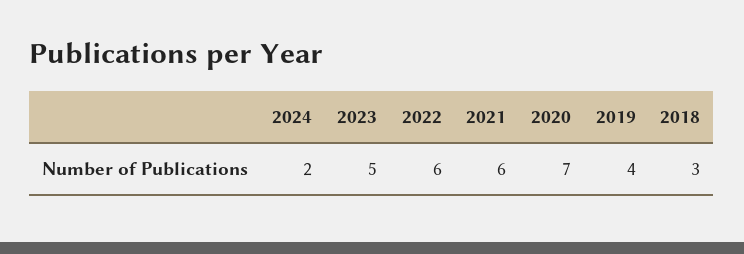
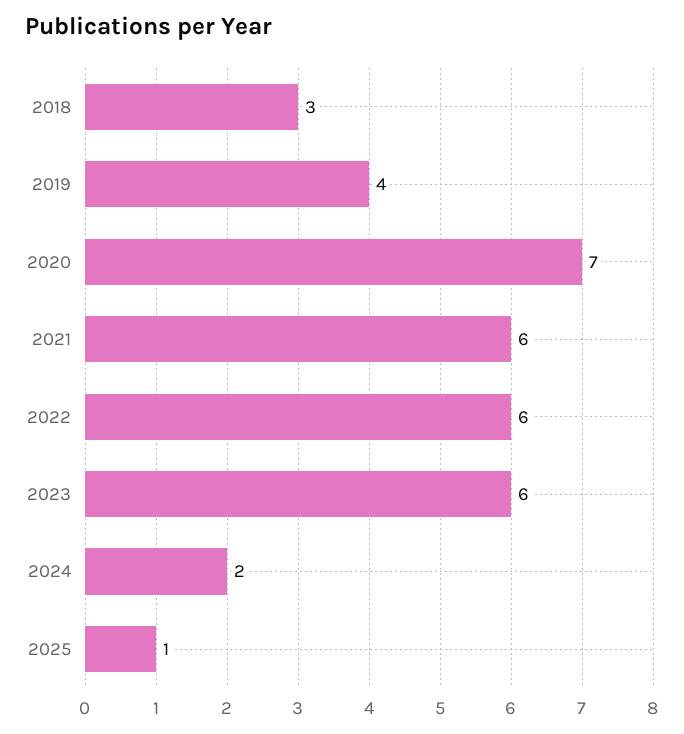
2023: 5 -> 6
2025: none -> 1

